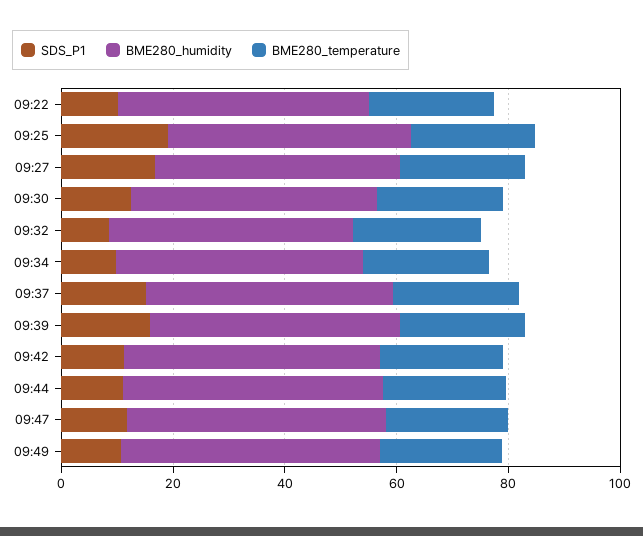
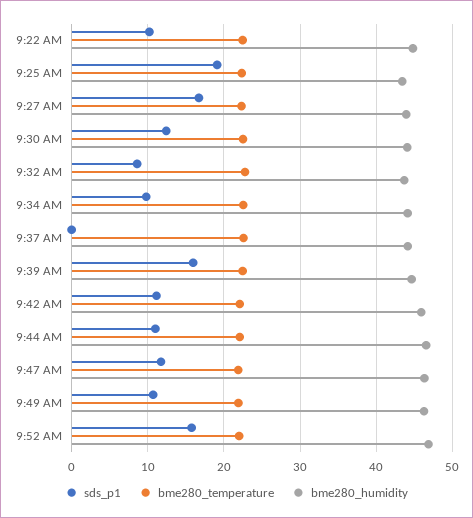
SDS_P1, 09:37: 15 -> 0
SDS_P1, 9:52 AM: none -> 16
BME280_temperature, 9:52 AM: none -> 22
BME280_humidity, 9:52 AM: none -> 47

